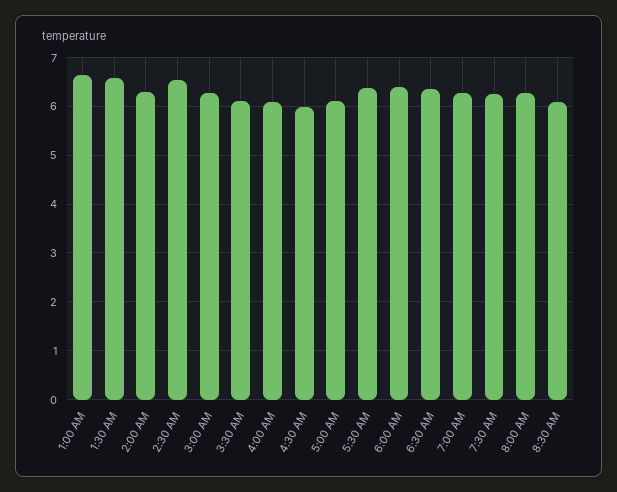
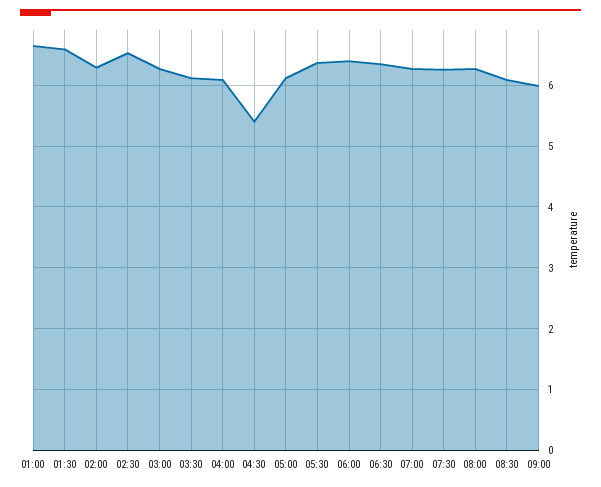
4:30 AM: 6 -> 5.4
09:00: none -> 6

